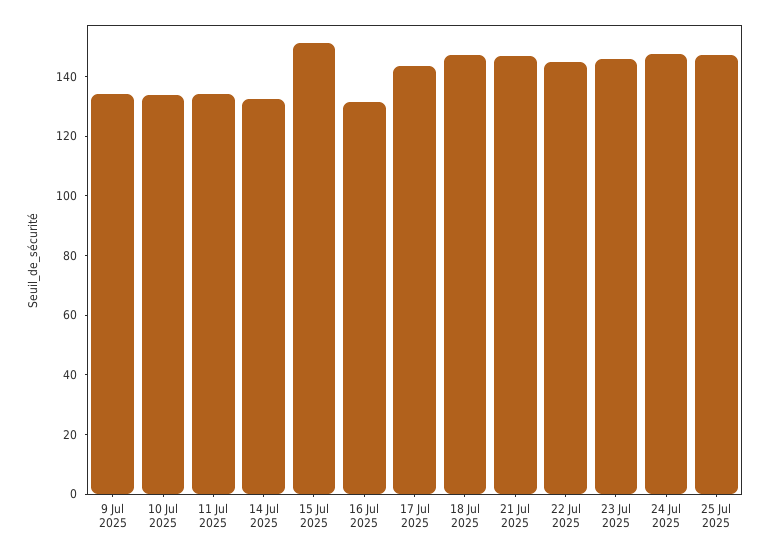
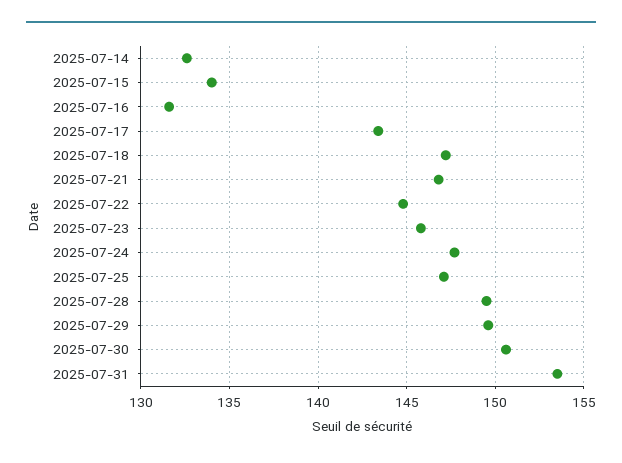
9 Jul 2025: 135 -> none
10 Jul 2025: 135 -> none
11 Jul 2025: 135 -> none
15 Jul 2025: 150 -> 134
2025-07-28: none -> 149.5
2025-07-29: none -> 149.5
2025-07-30: none -> 150.5
2025-07-31: none -> 153.5

